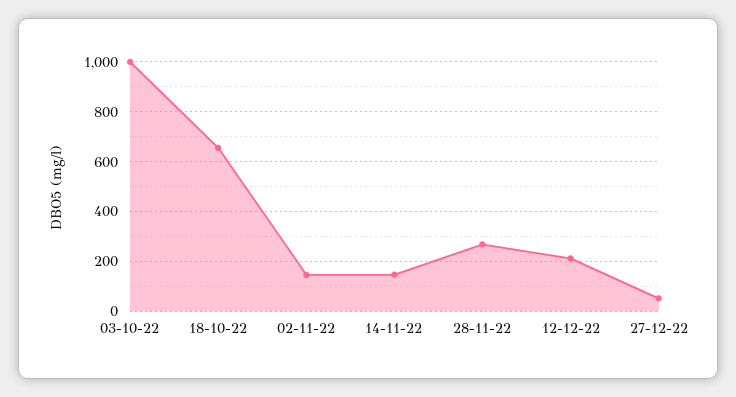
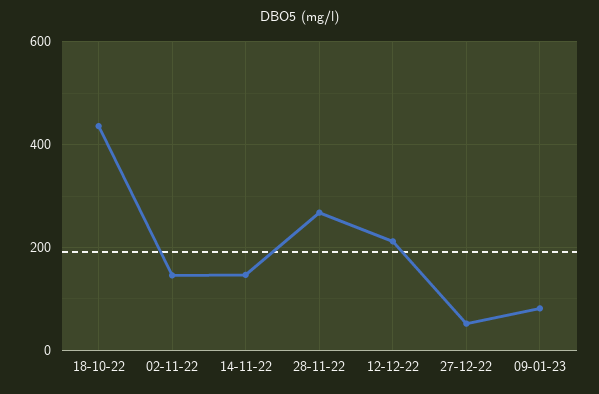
03-10-22: 1000 -> none
18-10-22: 650 -> 440
09-01-23: none -> 80

